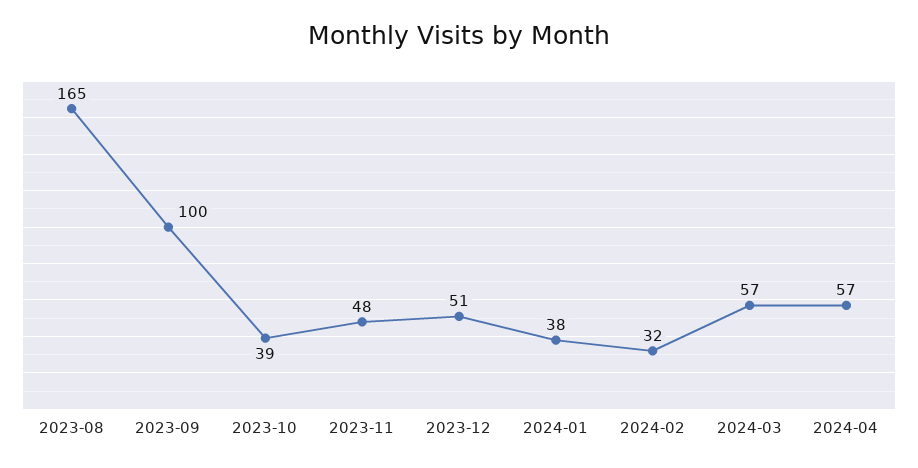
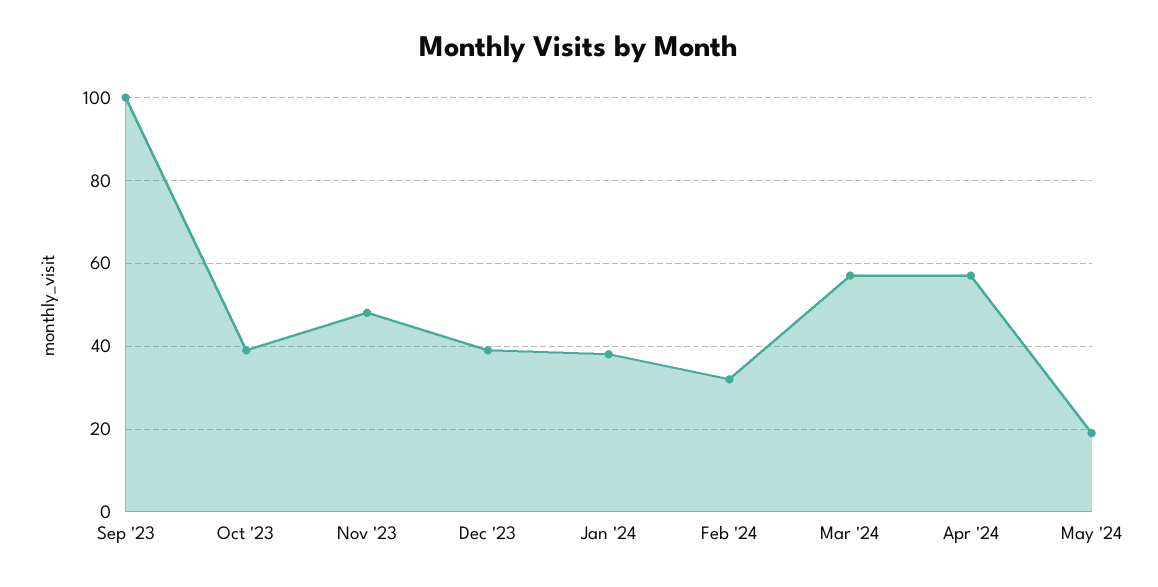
2023-08: 165 -> none
2023-12: 51 -> 40
May '24: none -> 20

